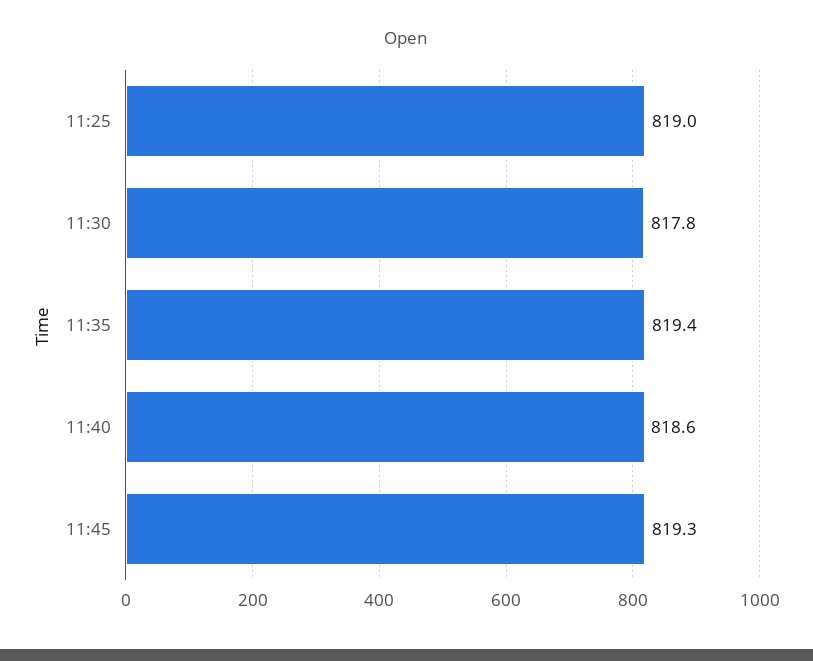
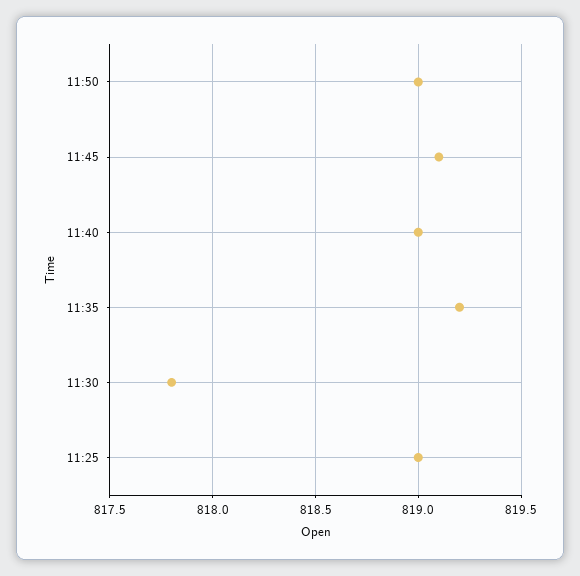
11:35: 819.4 -> 819.2
11:40: 818.6 -> 819
11:45: 819.3 -> 819.1
11:50: none -> 819

